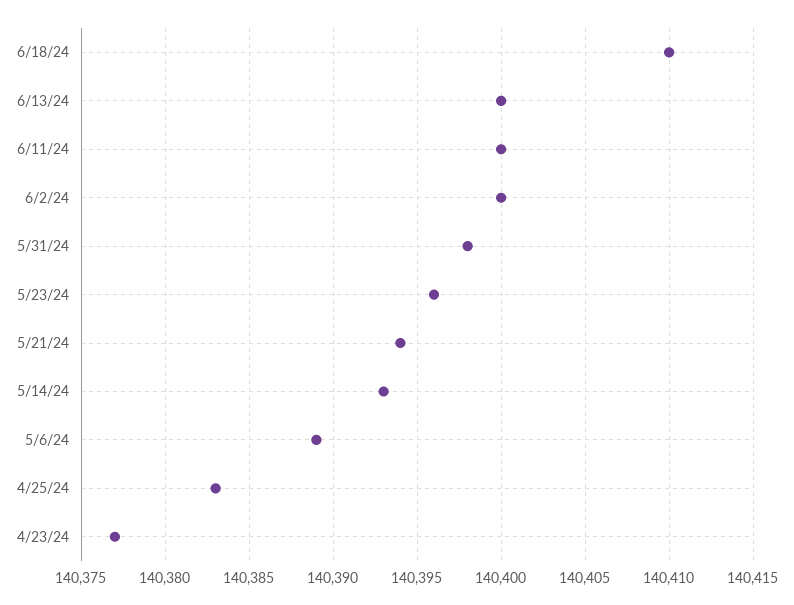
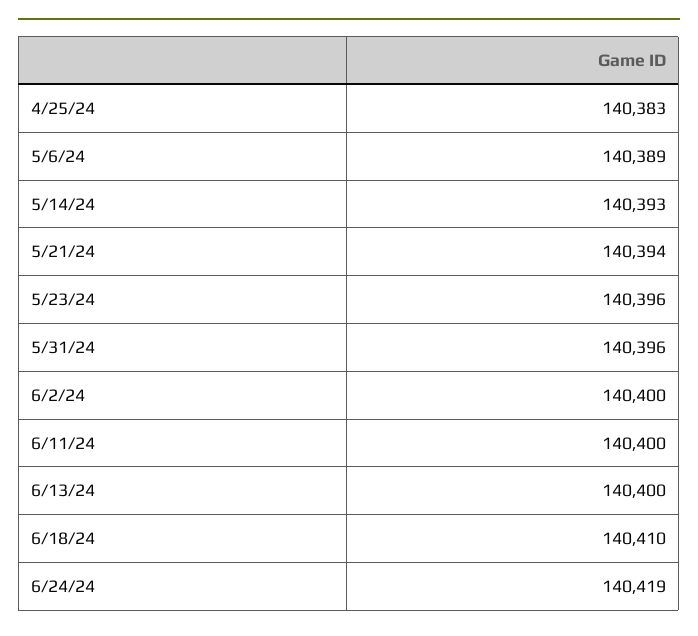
5/31/24: 140398 -> 140396
4/23/24: 140377 -> none
6/24/24: none -> 140419

